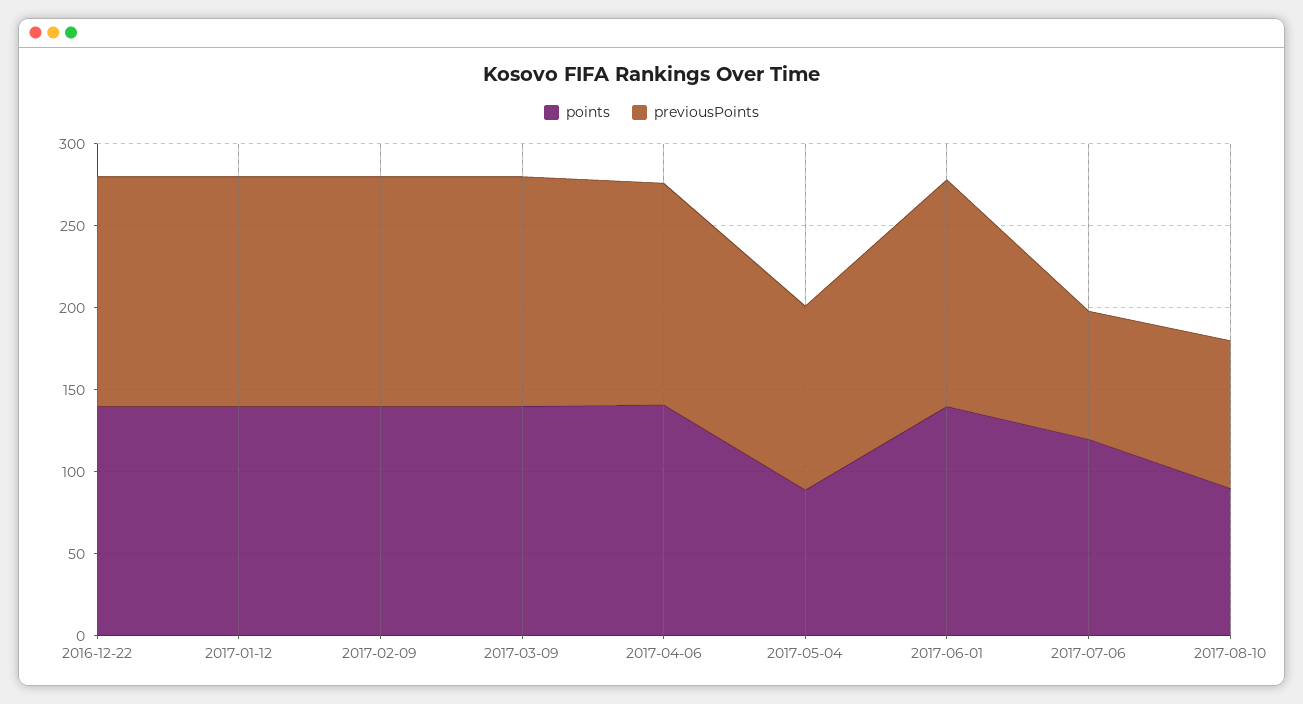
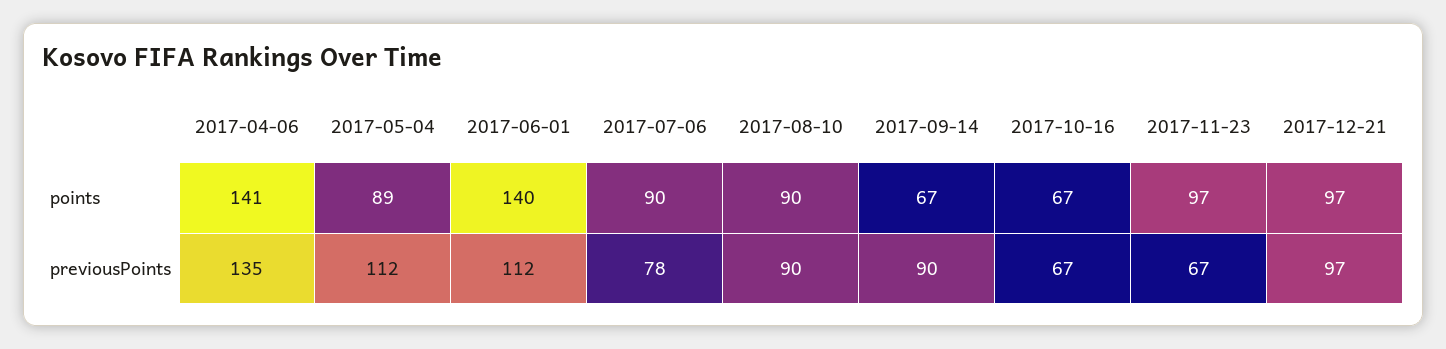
points, 2016-12-22: 140 -> none
previousPoints, 2016-12-22: 140 -> none
points, 2017-01-12: 140 -> none
previousPoints, 2017-01-12: 140 -> none
points, 2017-02-09: 140 -> none
previousPoints, 2017-02-09: 140 -> none
points, 2017-03-09: 140 -> none
previousPoints, 2017-03-09: 140 -> none
previousPoints, 2017-06-01: 140 -> 112
points, 2017-07-06: 120 -> 90
points, 2017-09-14: none -> 67
points, 2017-10-16: none -> 67
points, 2017-11-23: none -> 97
points, 2017-12-21: none -> 97
previousPoints, 2017-09-14: none -> 90
previousPoints, 2017-10-16: none -> 67
previousPoints, 2017-11-23: none -> 67
previousPoints, 2017-12-21: none -> 97

